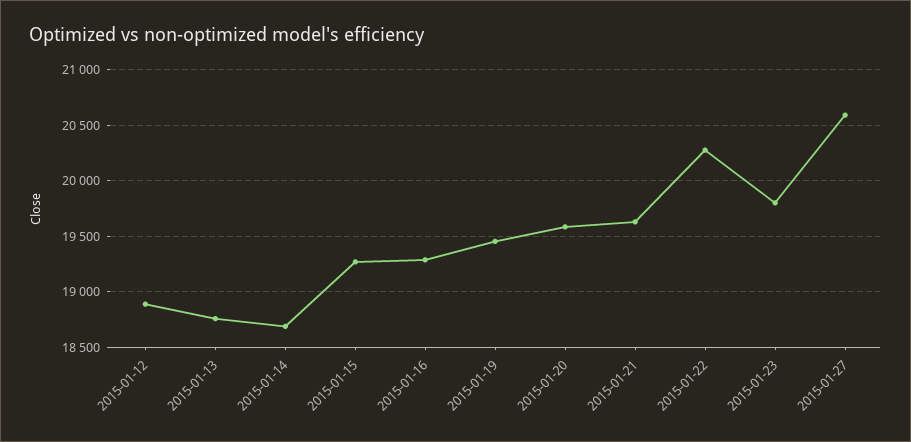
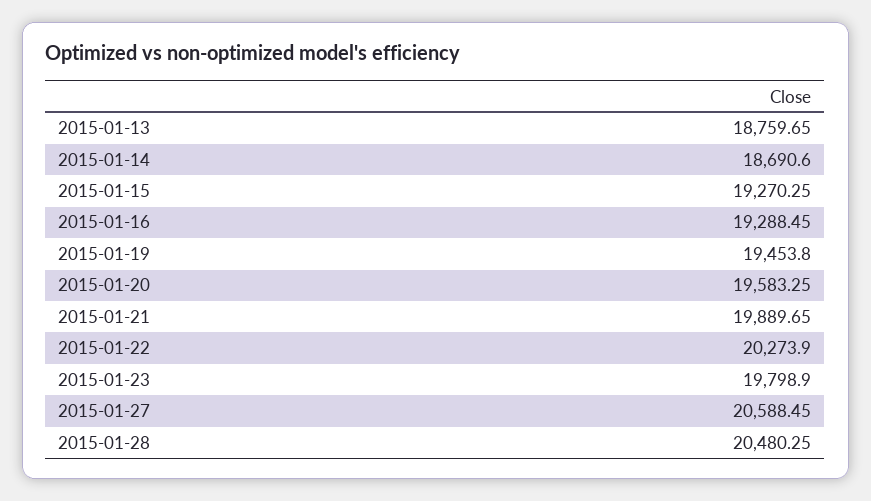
2015-01-12: 18900 -> none
2015-01-21: 19600 -> 19889.65
2015-01-28: none -> 20480.25

